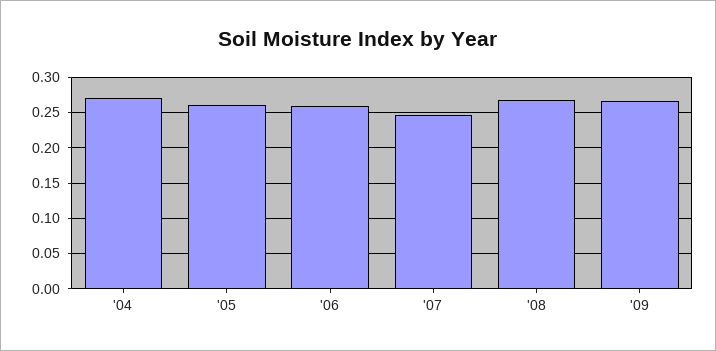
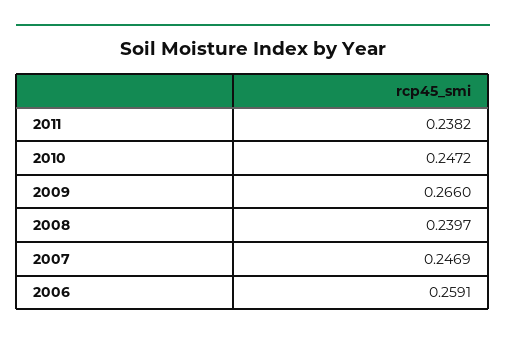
'04: 0.27 -> none
'05: 0.26 -> none
'08: 0.27 -> 0.2397
2011: none -> 0.2382
2010: none -> 0.2472

